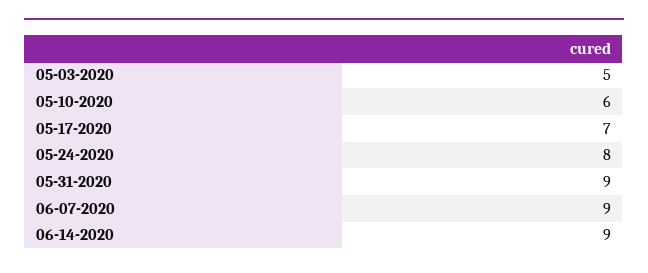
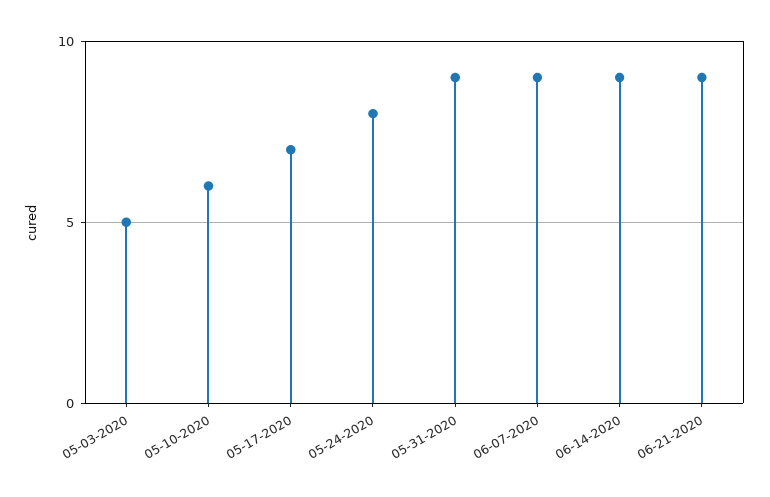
06-21-2020: none -> 9

